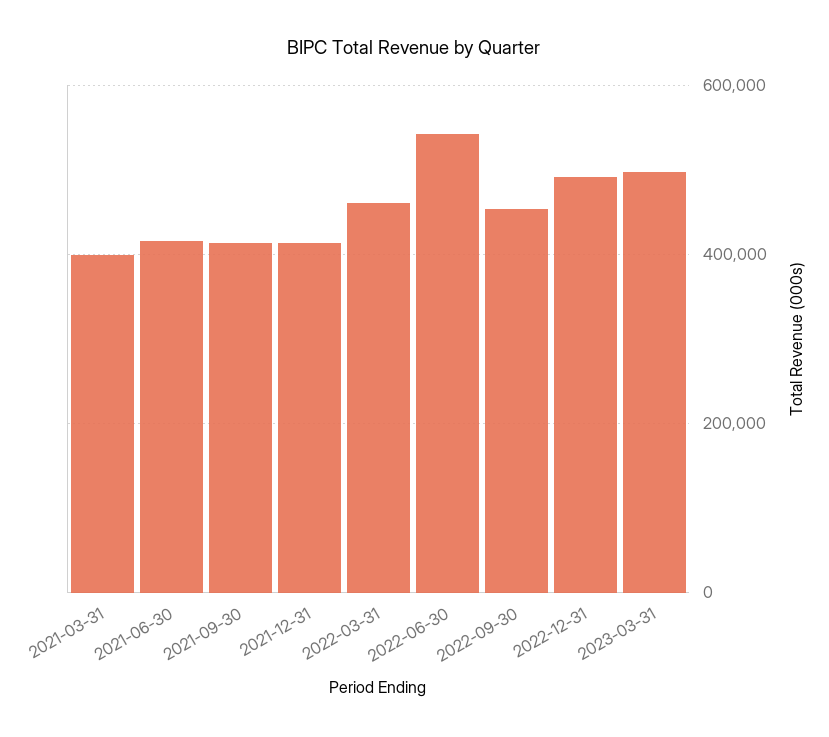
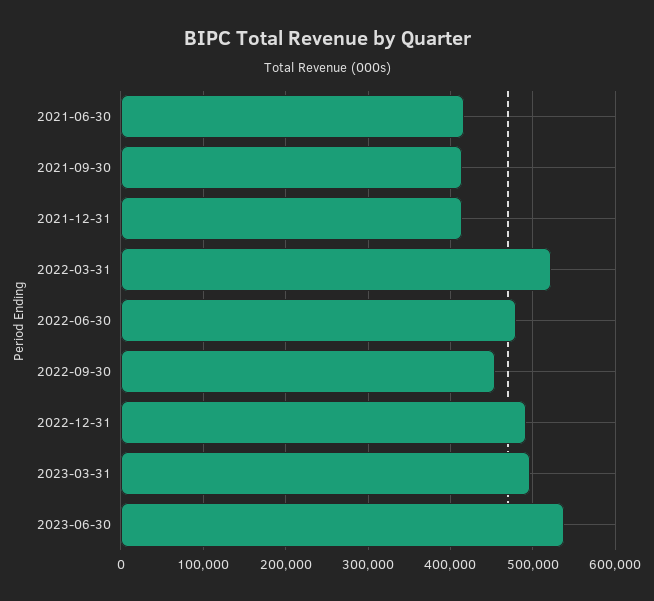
2021-03-31: 400000 -> none
2022-03-31: 460000 -> 520000
2022-06-30: 540000 -> 480000
2023-06-30: none -> 540000

